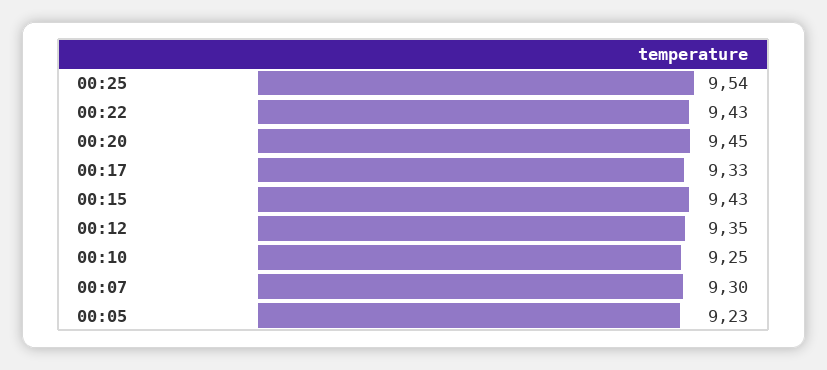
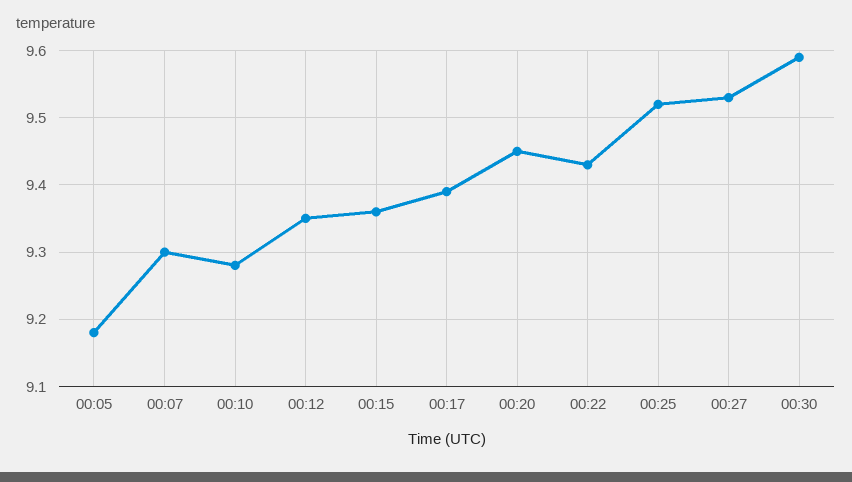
00:25: 9.54 -> 9.52
00:17: 9.33 -> 9.39
00:15: 9.43 -> 9.36
00:10: 9.25 -> 9.28
00:05: 9.23 -> 9.18
00:27: none -> 9.53
00:30: none -> 9.59

